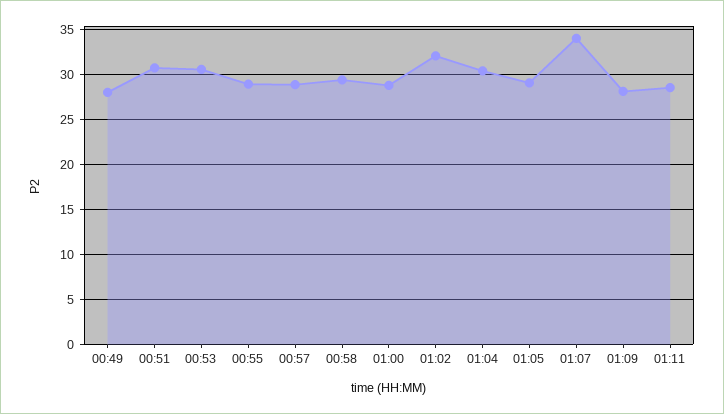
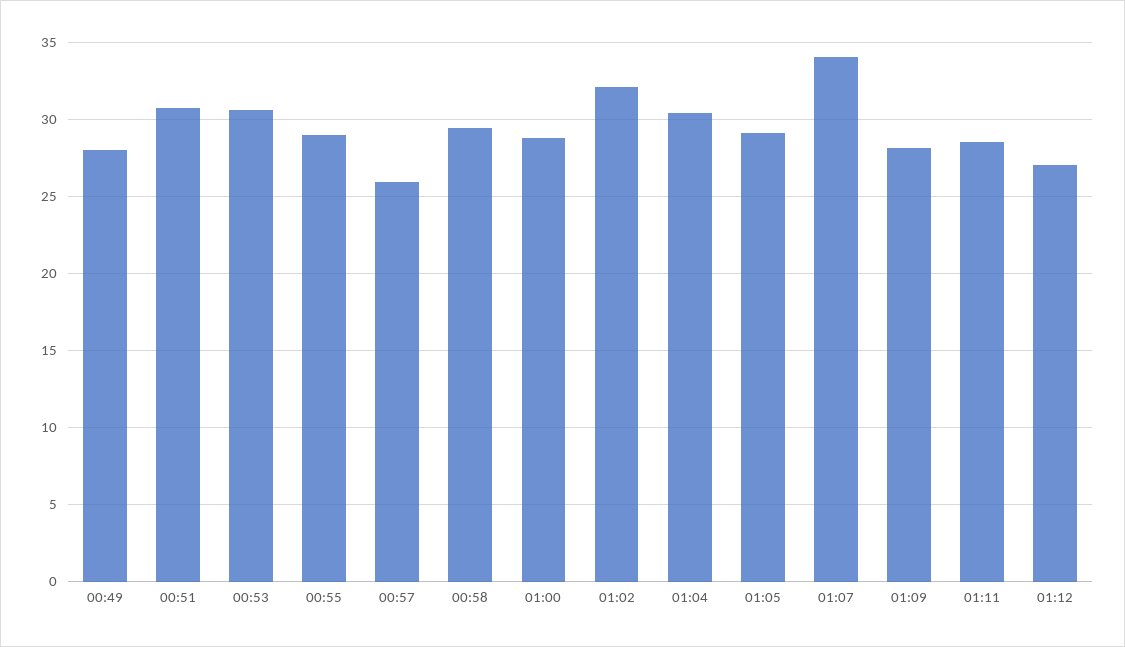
00:57: 29 -> 26
01:12: none -> 27

